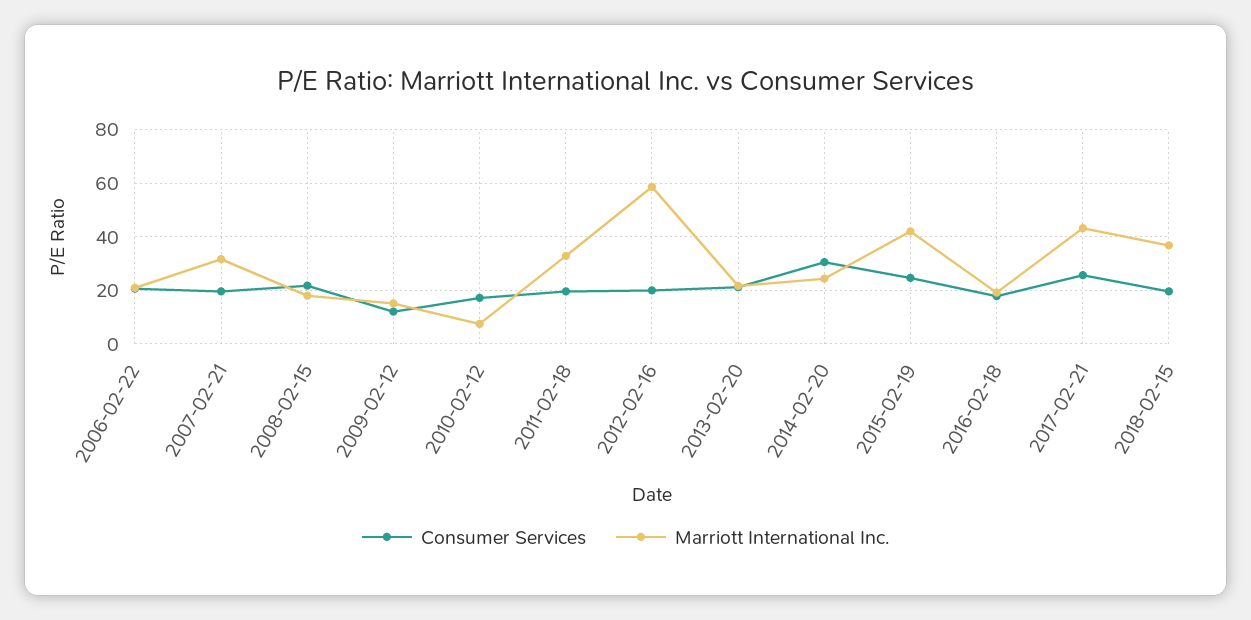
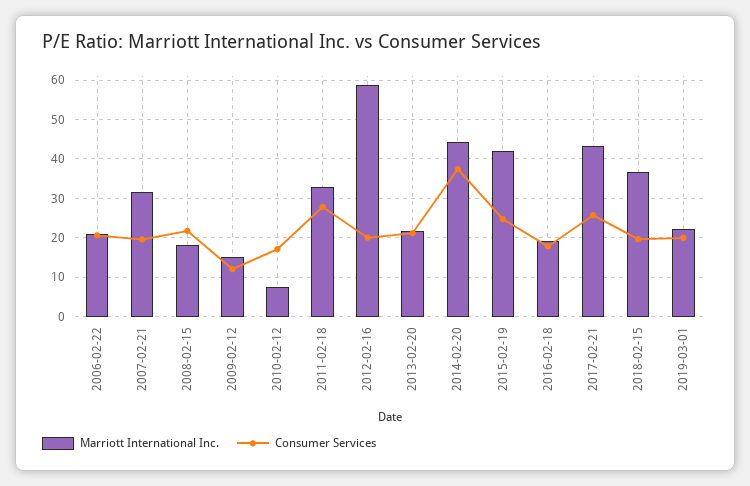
Consumer Services, 2011-02-18: 20 -> 28
Consumer Services, 2014-02-20: 30 -> 38
Marriott International Inc., 2014-02-20: 25 -> 44
Marriott International Inc., 2019-03-01: none -> 22
Consumer Services, 2019-03-01: none -> 20

